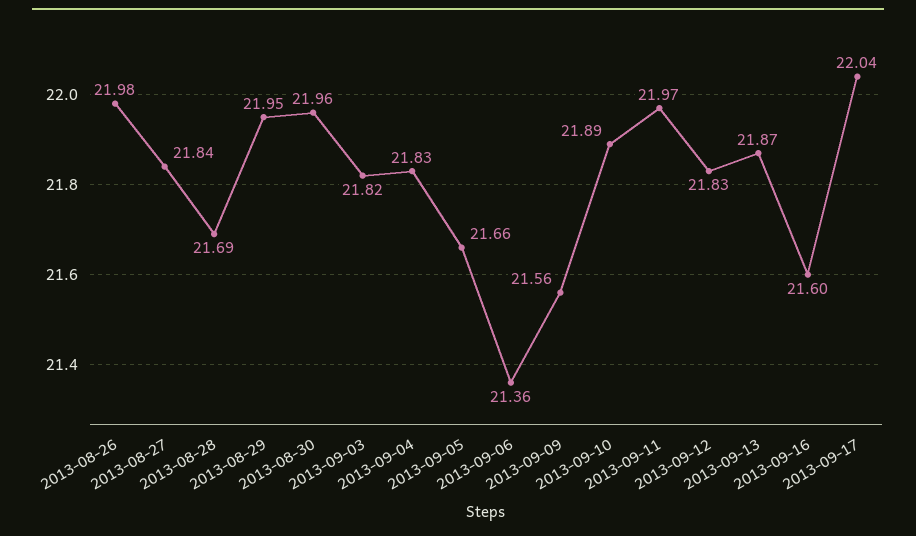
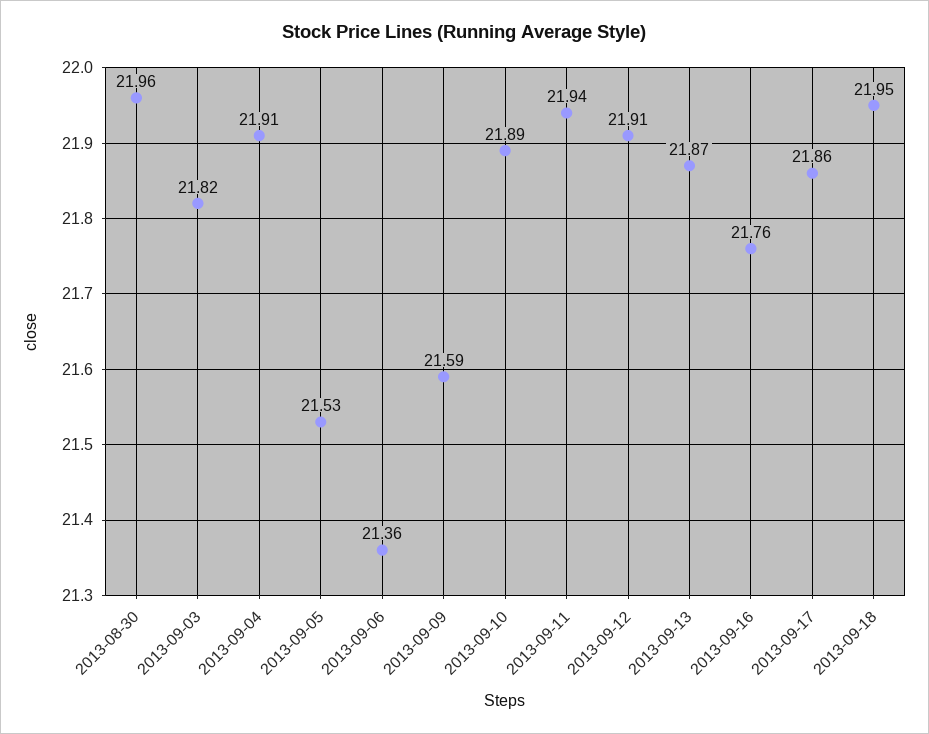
2013-08-26: 21.98 -> none
2013-08-27: 21.84 -> none
2013-08-28: 21.69 -> none
2013-08-29: 21.95 -> none
2013-09-04: 21.83 -> 21.91
2013-09-05: 21.66 -> 21.53
2013-09-09: 21.56 -> 21.59
2013-09-11: 21.97 -> 21.94
2013-09-12: 21.83 -> 21.91
2013-09-16: 21.6 -> 21.76
2013-09-17: 22.04 -> 21.86
2013-09-18: none -> 21.95

